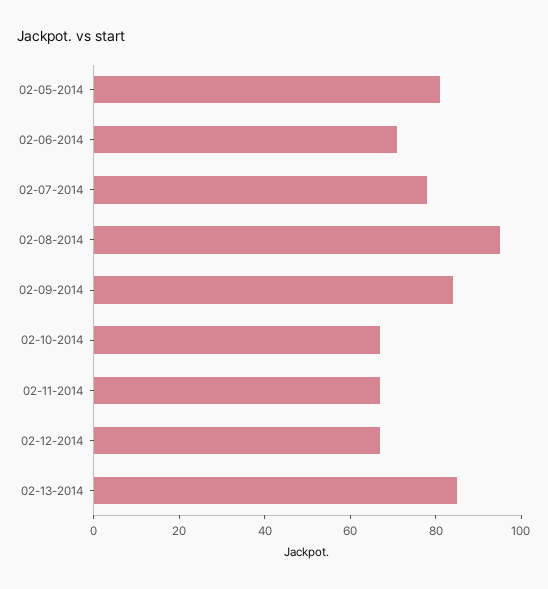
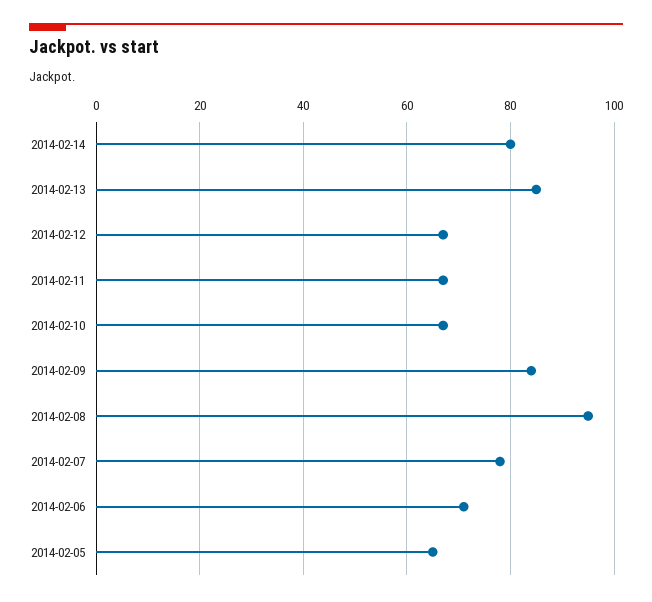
02-05-2014: 80 -> 65
2014-02-14: none -> 80

